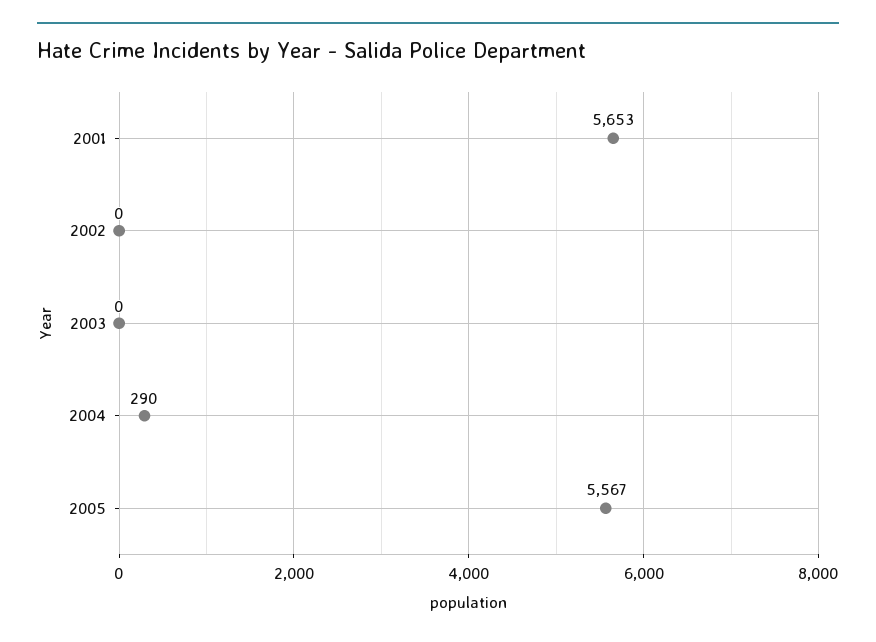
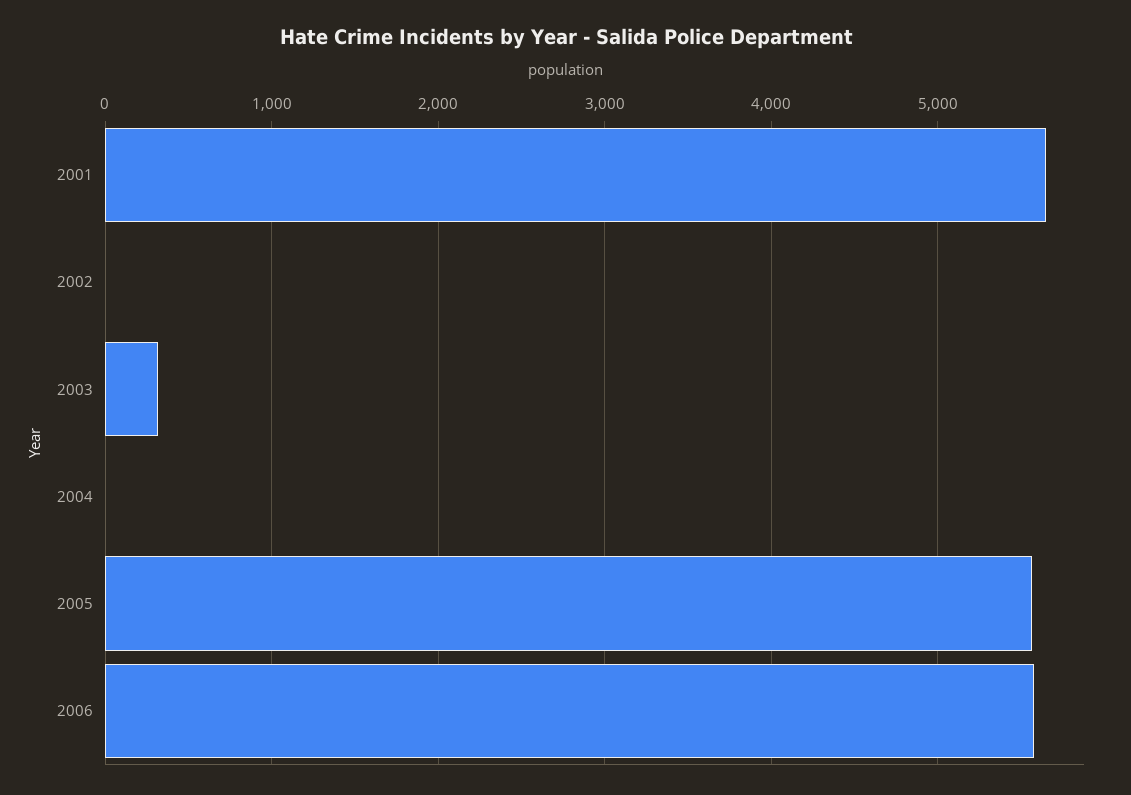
2003: 0 -> 300
2004: 290 -> 0
2006: none -> 5600

